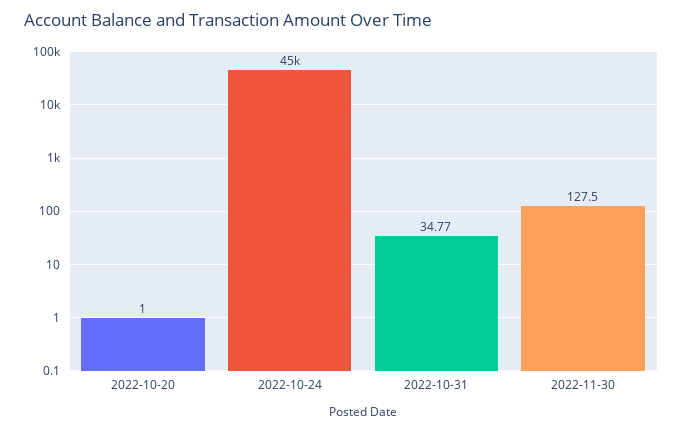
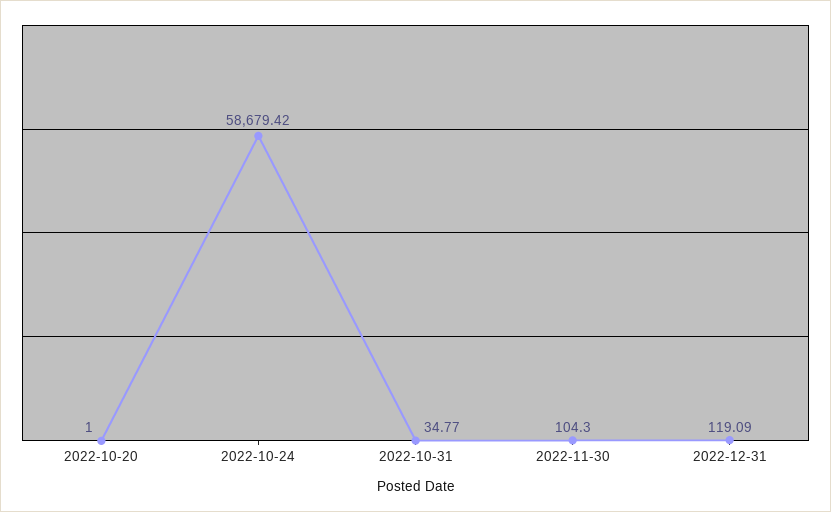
2022-10-24: 45000 -> 58679.42
2022-11-30: 127.5 -> 104.3
2022-12-31: none -> 119.09

